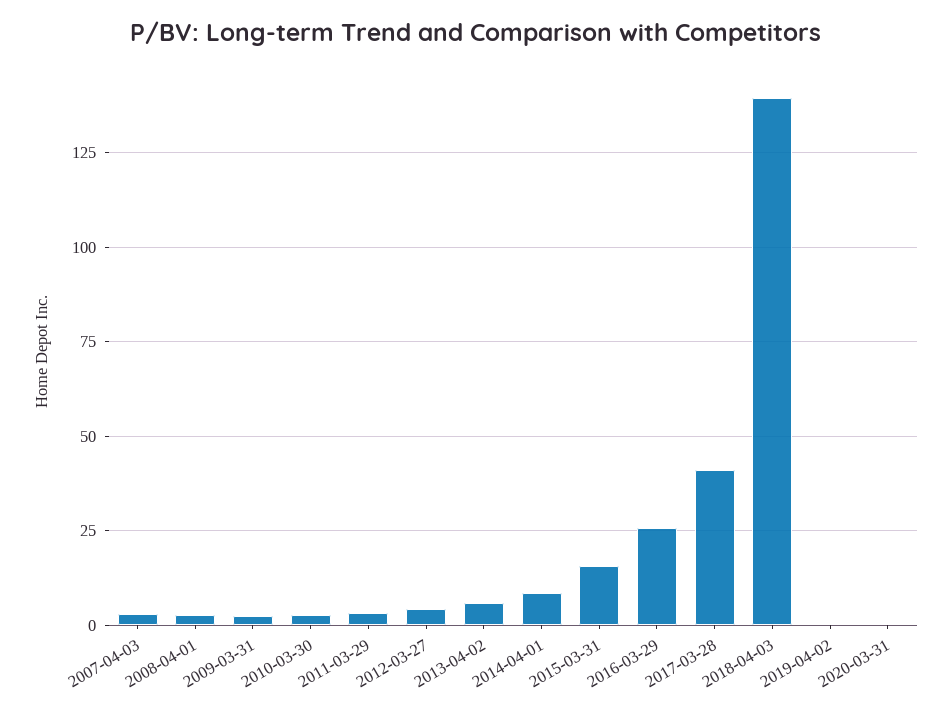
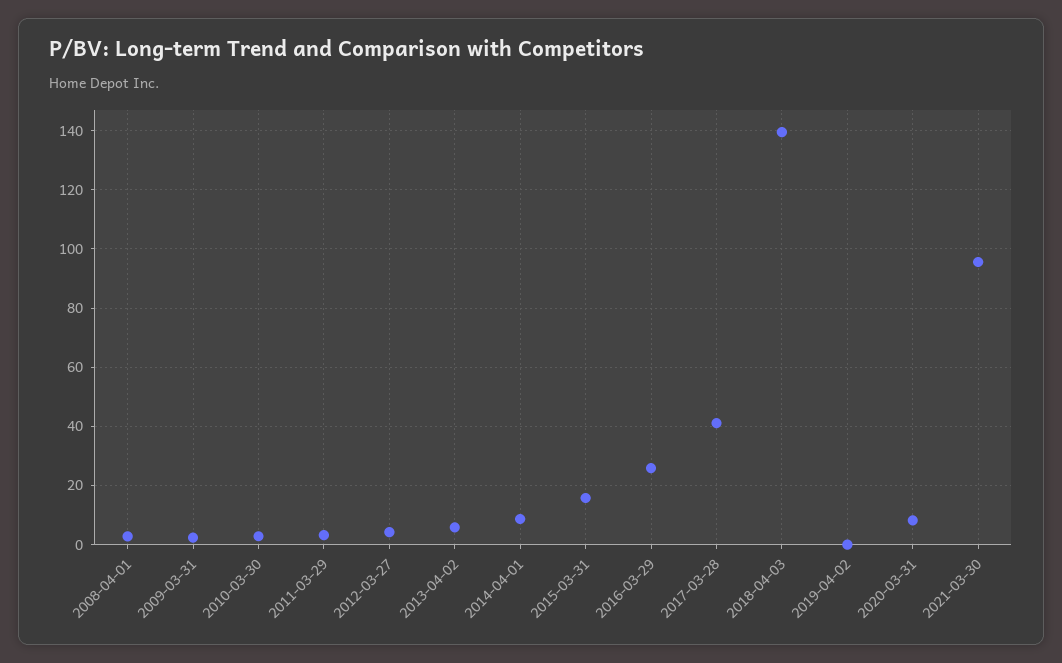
2007-04-03: 2.5 -> none
2020-03-31: 0 -> 7.5
2021-03-30: none -> 95

